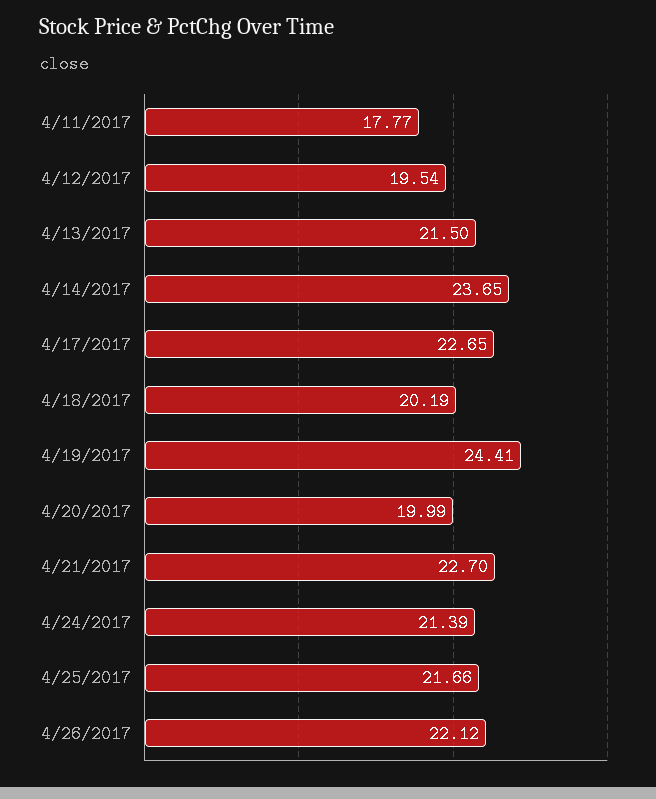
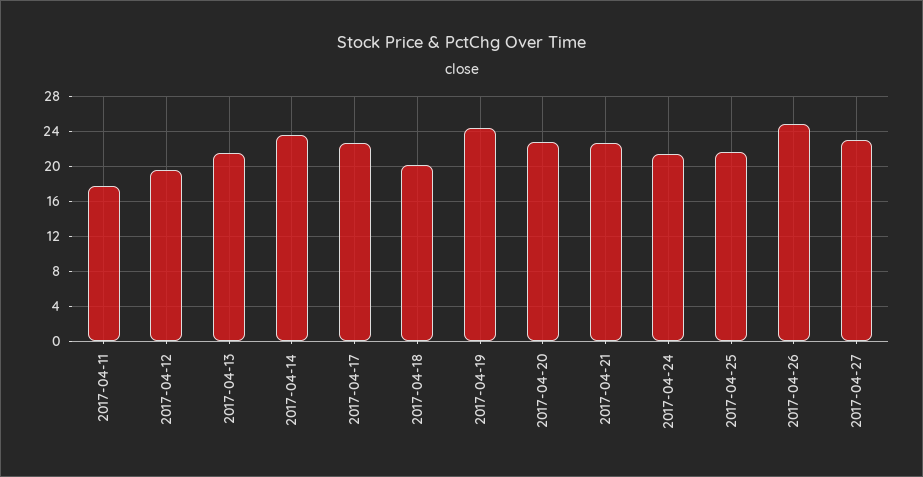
4/20/2017: 19.99 -> 23
4/26/2017: 22.12 -> 25
2017-04-27: none -> 23

